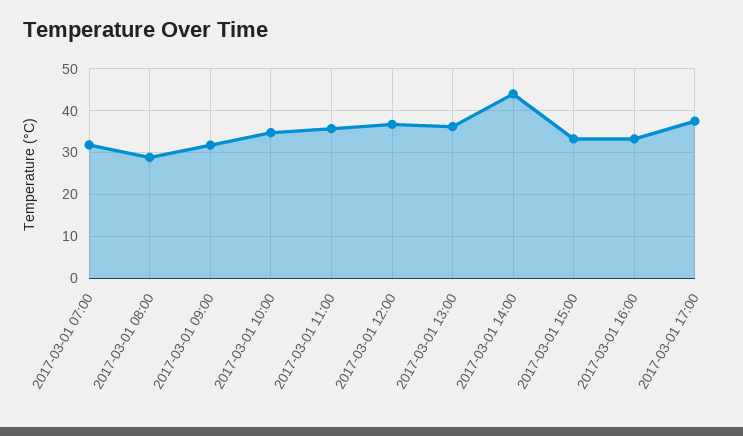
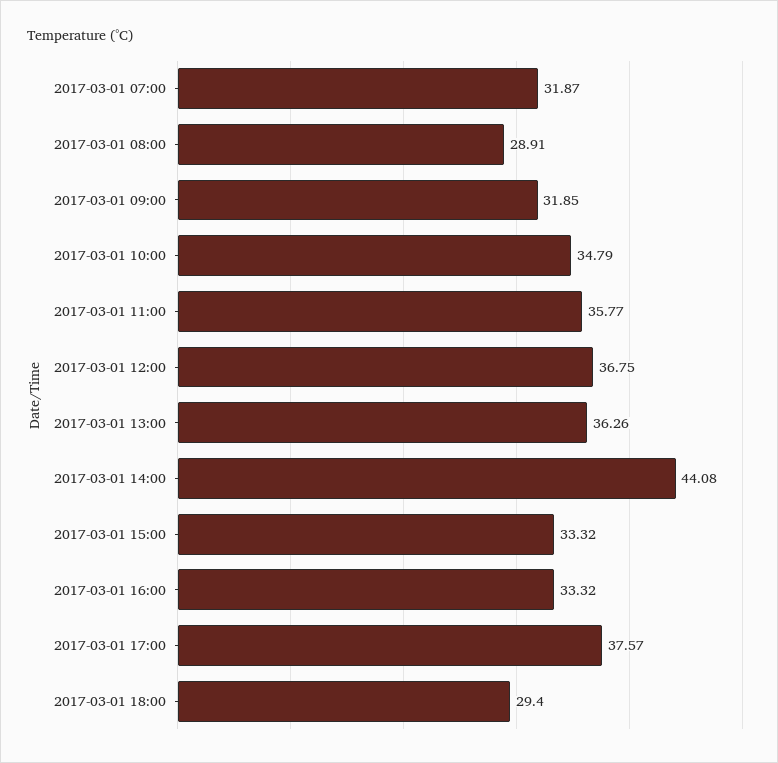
2017-03-01 18:00: none -> 29.4

